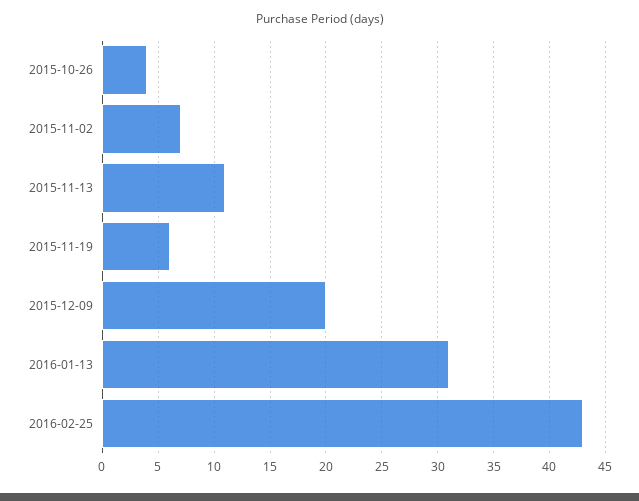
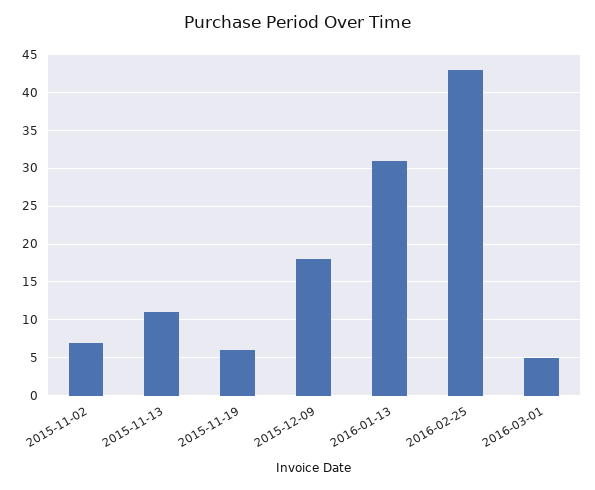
2015-10-26: 4 -> none
2015-12-09: 20 -> 18
2016-03-01: none -> 5

